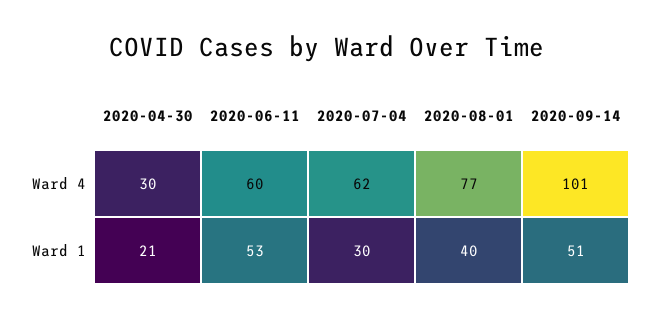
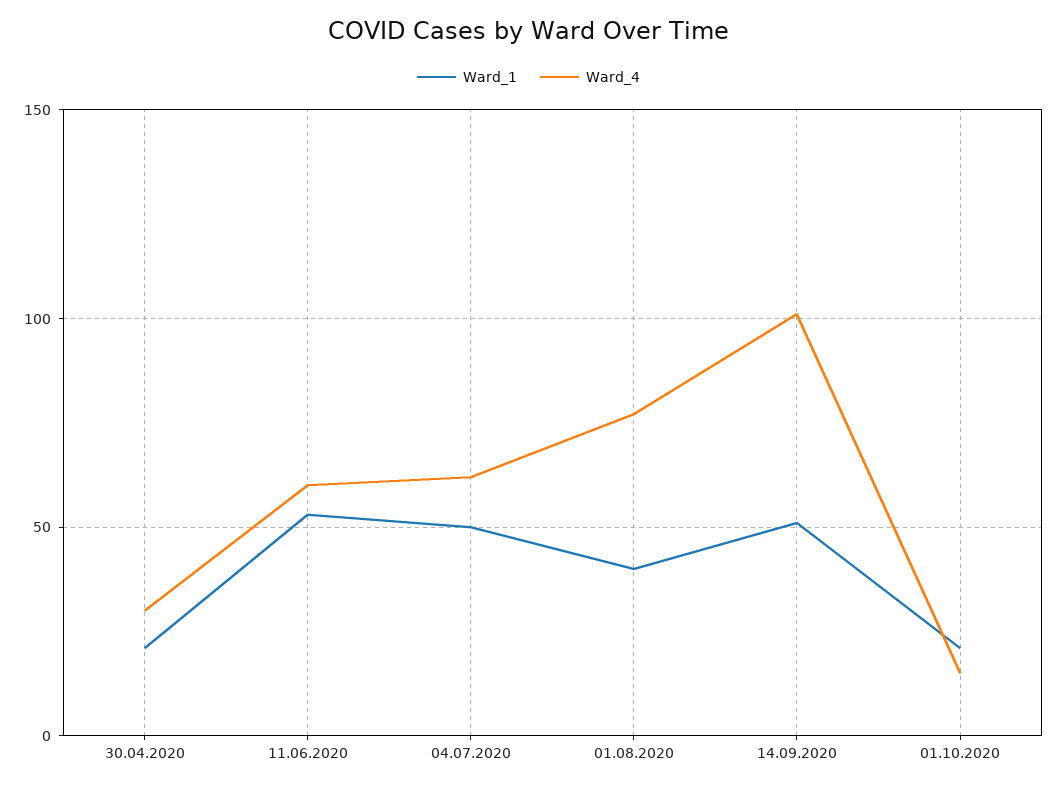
Ward 1, 2020-07-04: 30 -> 50
Ward 1, 01.10.2020: none -> 20
Ward 4, 01.10.2020: none -> 15

